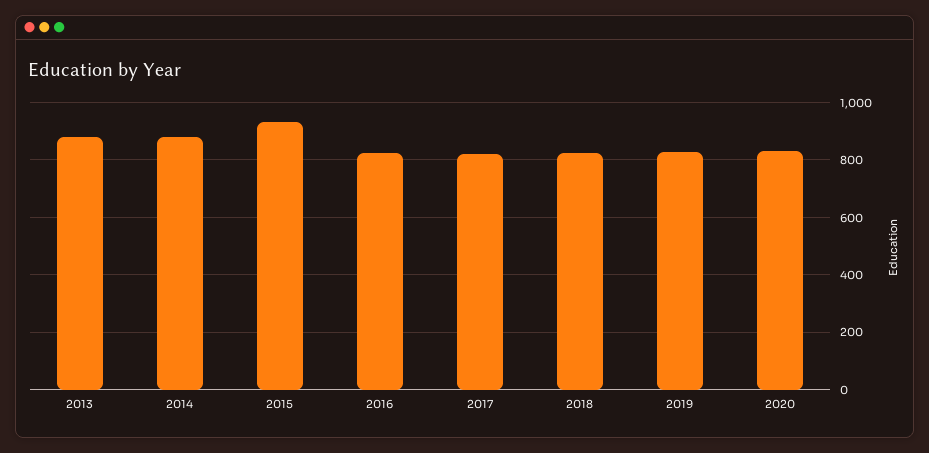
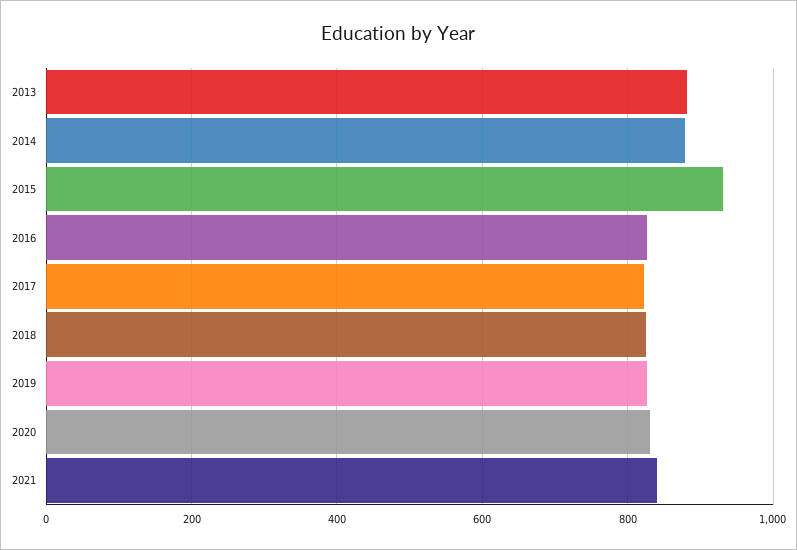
2021: none -> 840

